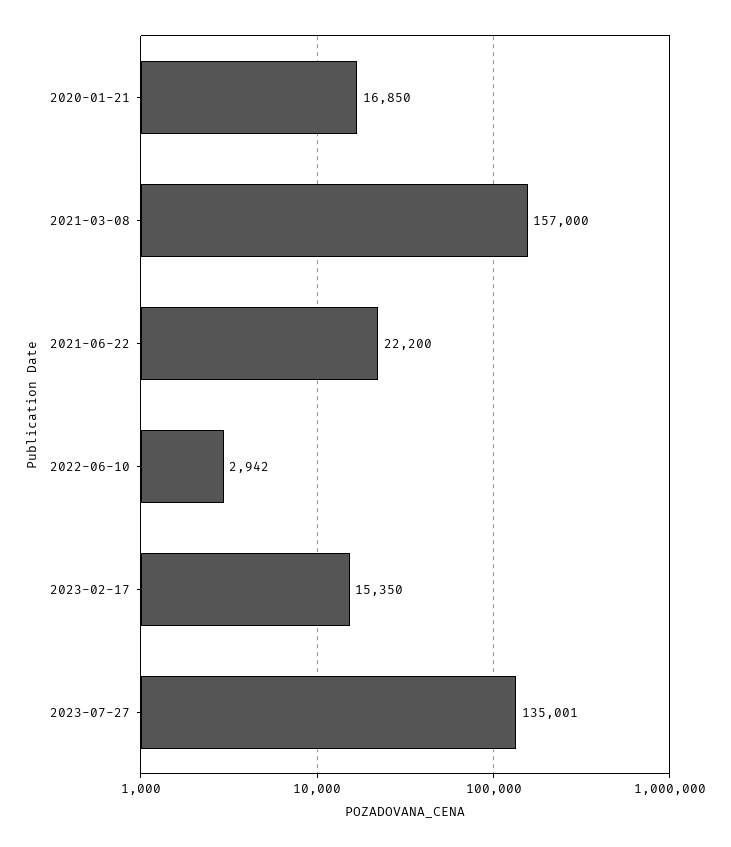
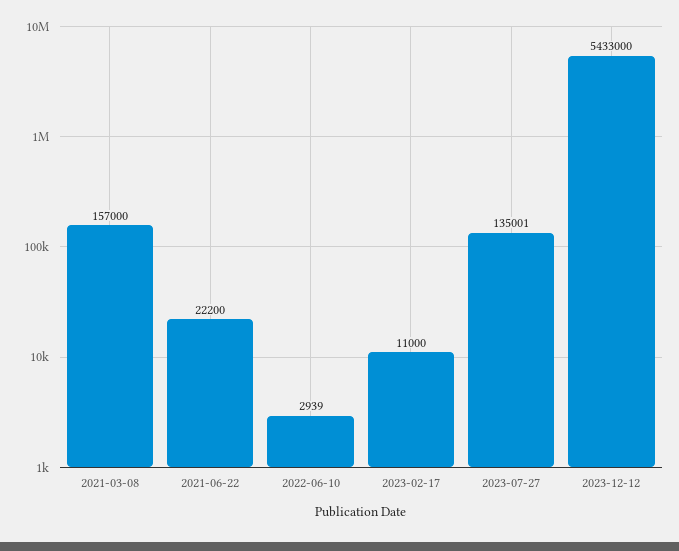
2020-01-21: 16850 -> none
2022-06-10: 2942 -> 2939
2023-02-17: 15350 -> 11000
2023-12-12: none -> 5433000

